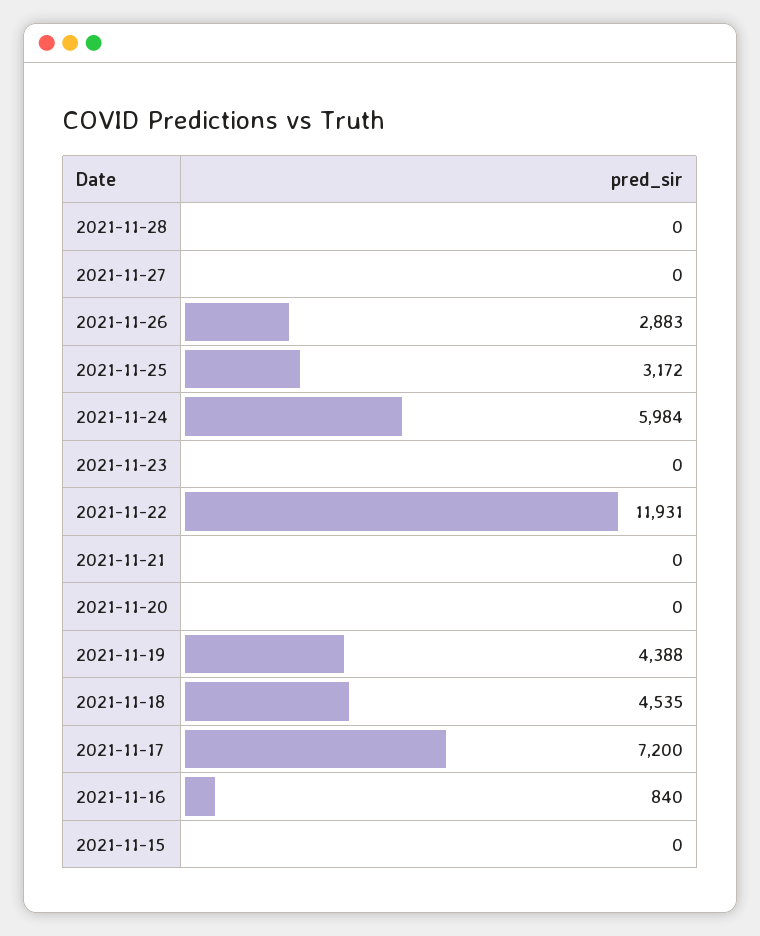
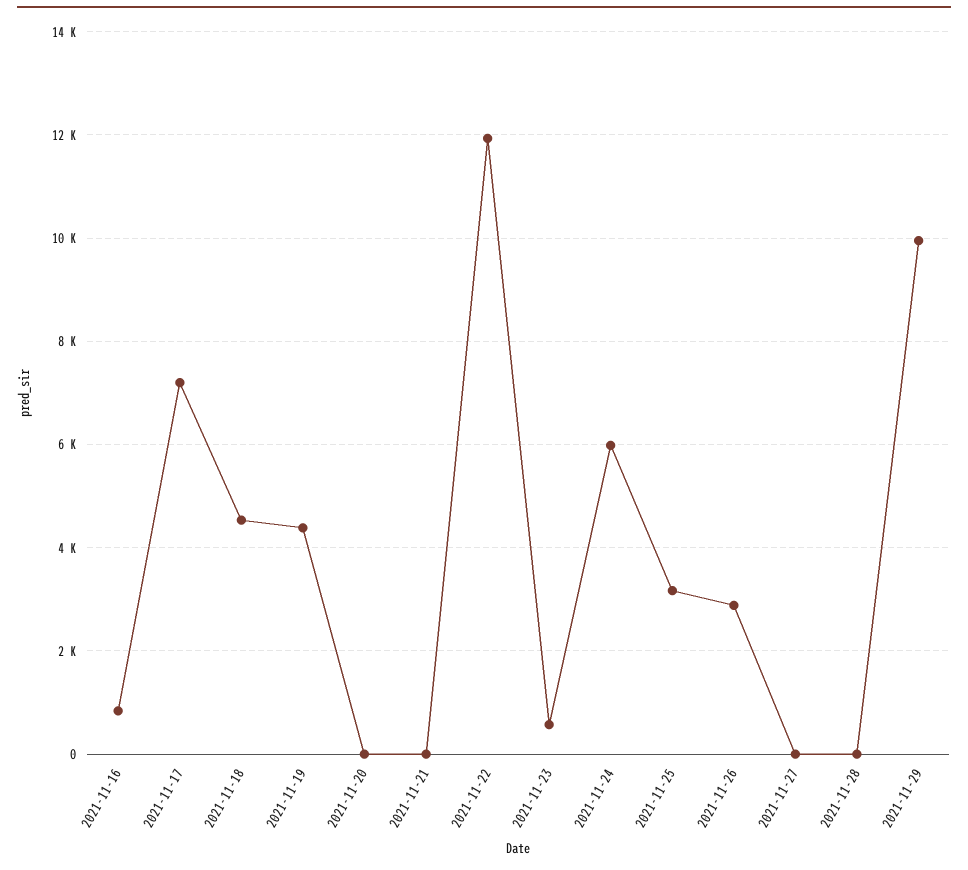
2021-11-23: 0 -> 600
2021-11-15: 0 -> none
2021-11-29: none -> 10000

